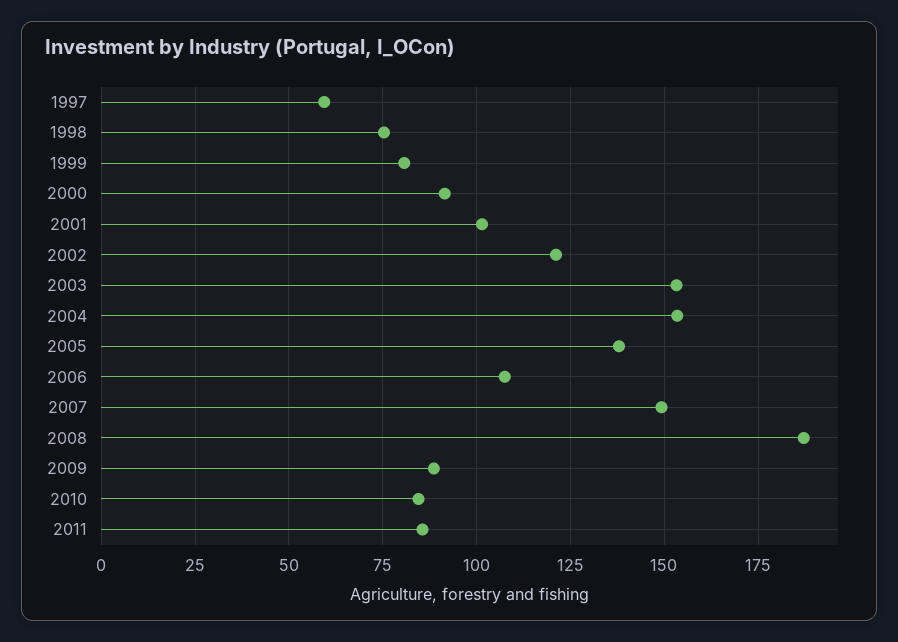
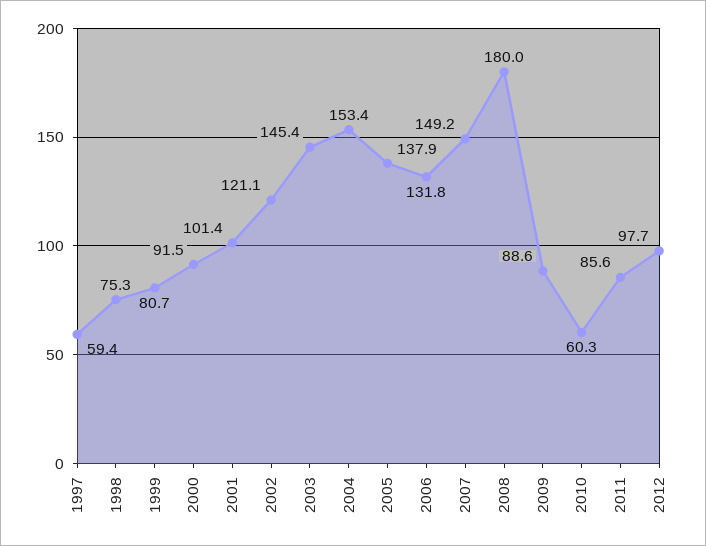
2003: 152.5 -> 145.4
2006: 107.5 -> 131.8
2008: 187.5 -> 180
2010: 85 -> 60.3
2012: none -> 97.7

